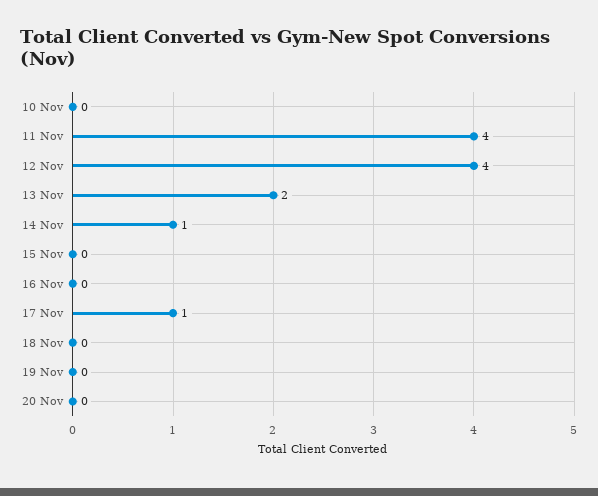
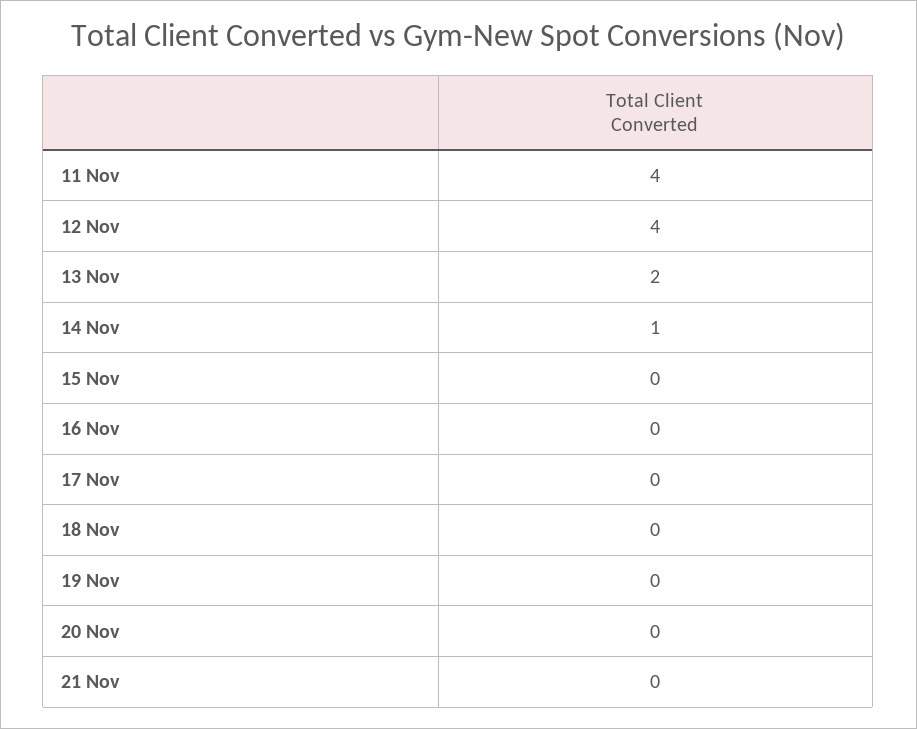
10 Nov: 0 -> none
17 Nov: 1 -> 0
21 Nov: none -> 0

